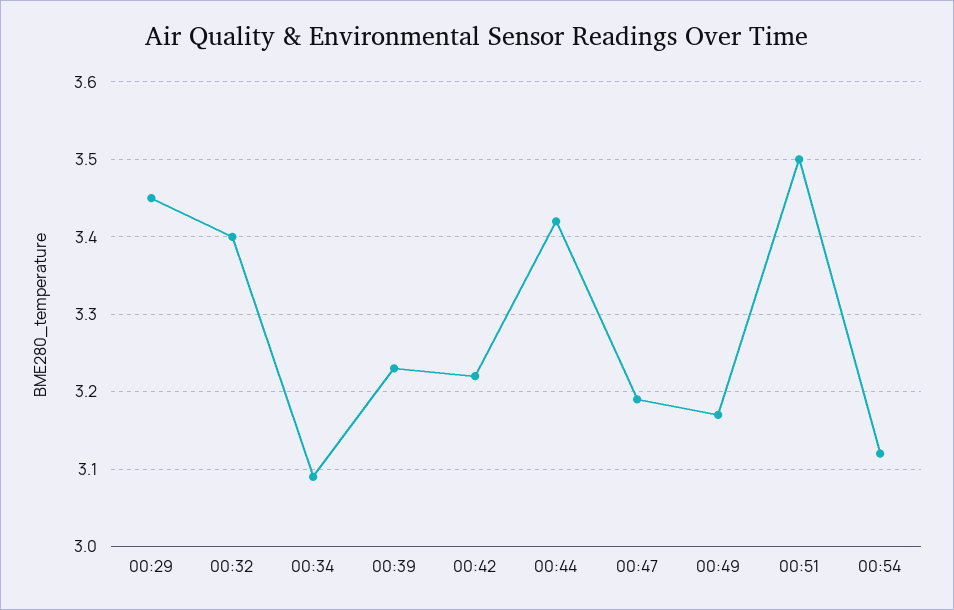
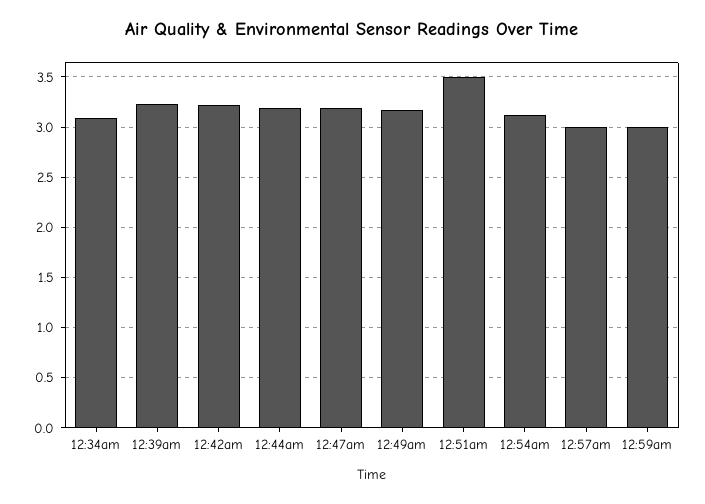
00:29: 3.45 -> none
00:32: 3.4 -> none
00:44: 3.42 -> 3.2
12:57am: none -> 3
12:59am: none -> 3

